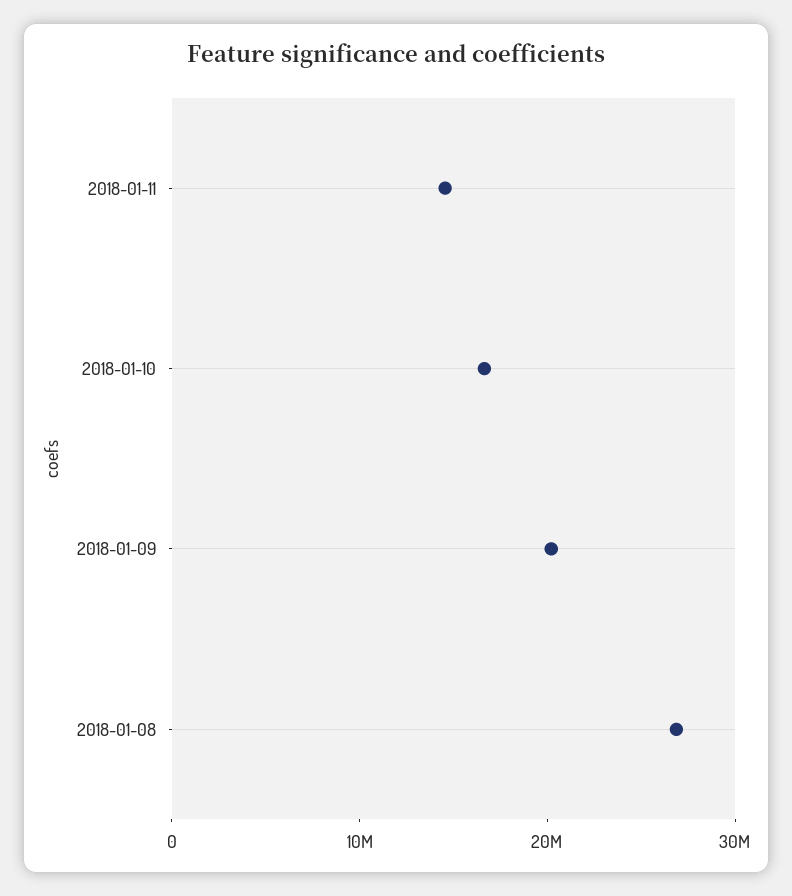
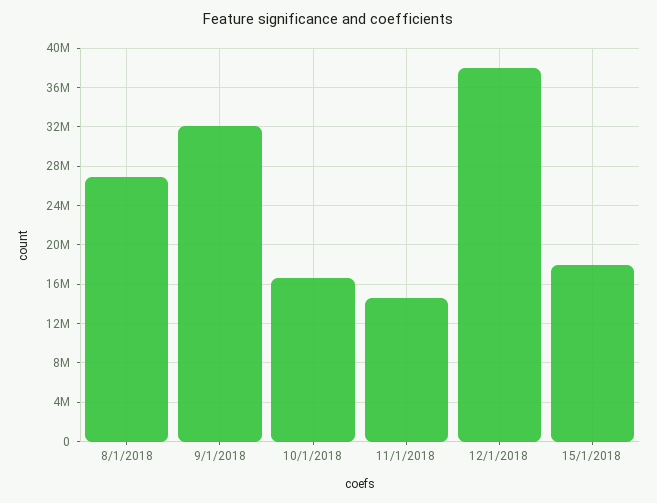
2018-01-09: 20000000 -> 32000000
12/1/2018: none -> 38000000
15/1/2018: none -> 18000000

